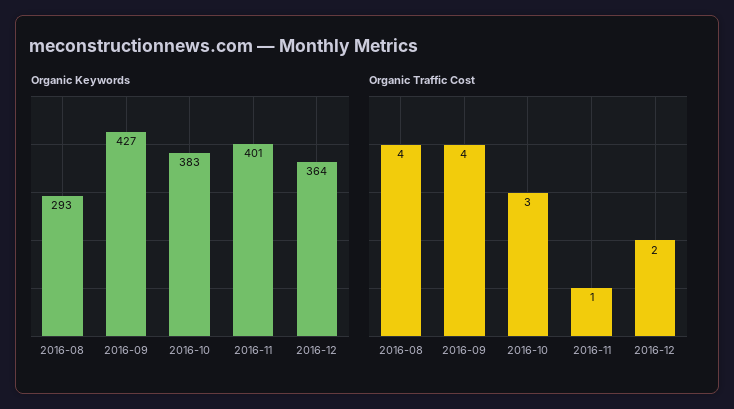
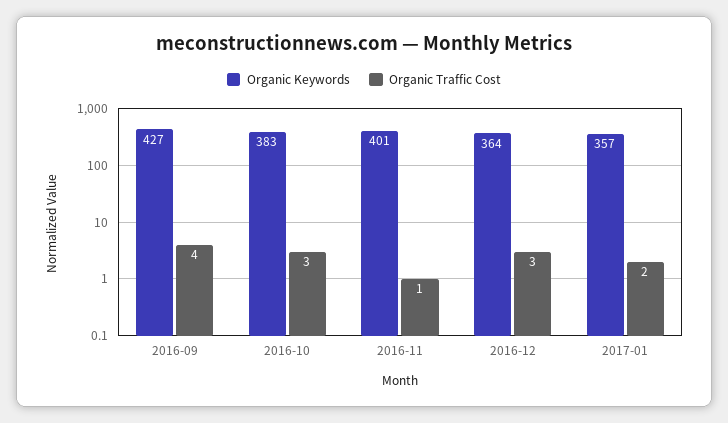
Organic Keywords, 2016-08: 293 -> none
Organic Traffic Cost, 2016-08: 4 -> none
Organic Traffic Cost, 2016-12: 2 -> 3
Organic Keywords, 2017-01: none -> 357
Organic Traffic Cost, 2017-01: none -> 2

